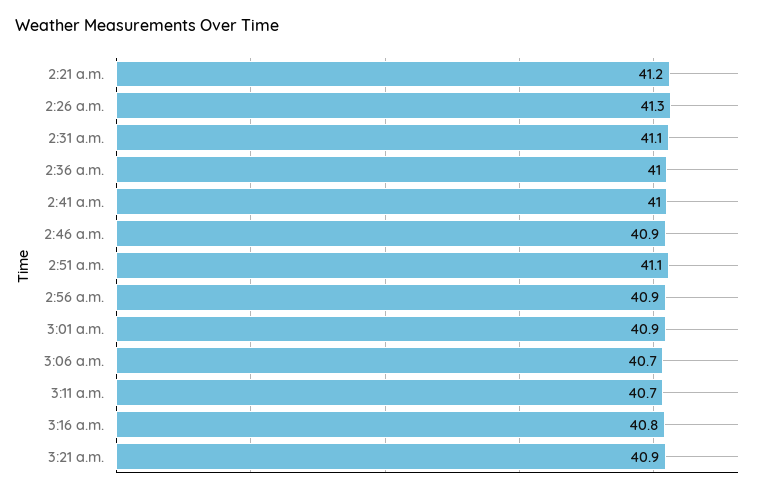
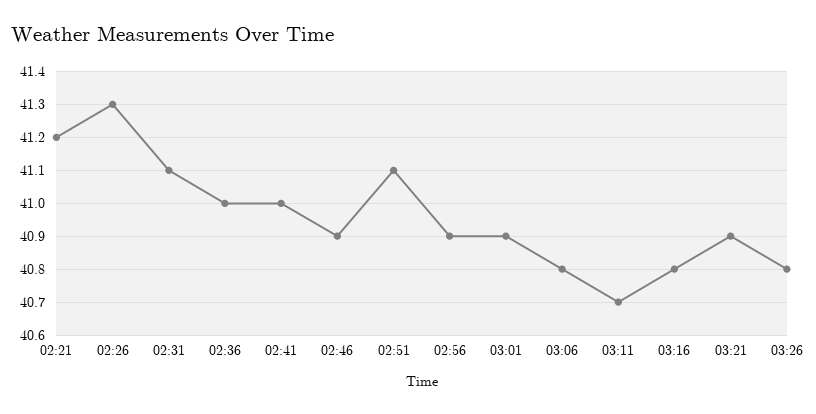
3:06 a.m.: 40.7 -> 40.8
03:26: none -> 40.8

